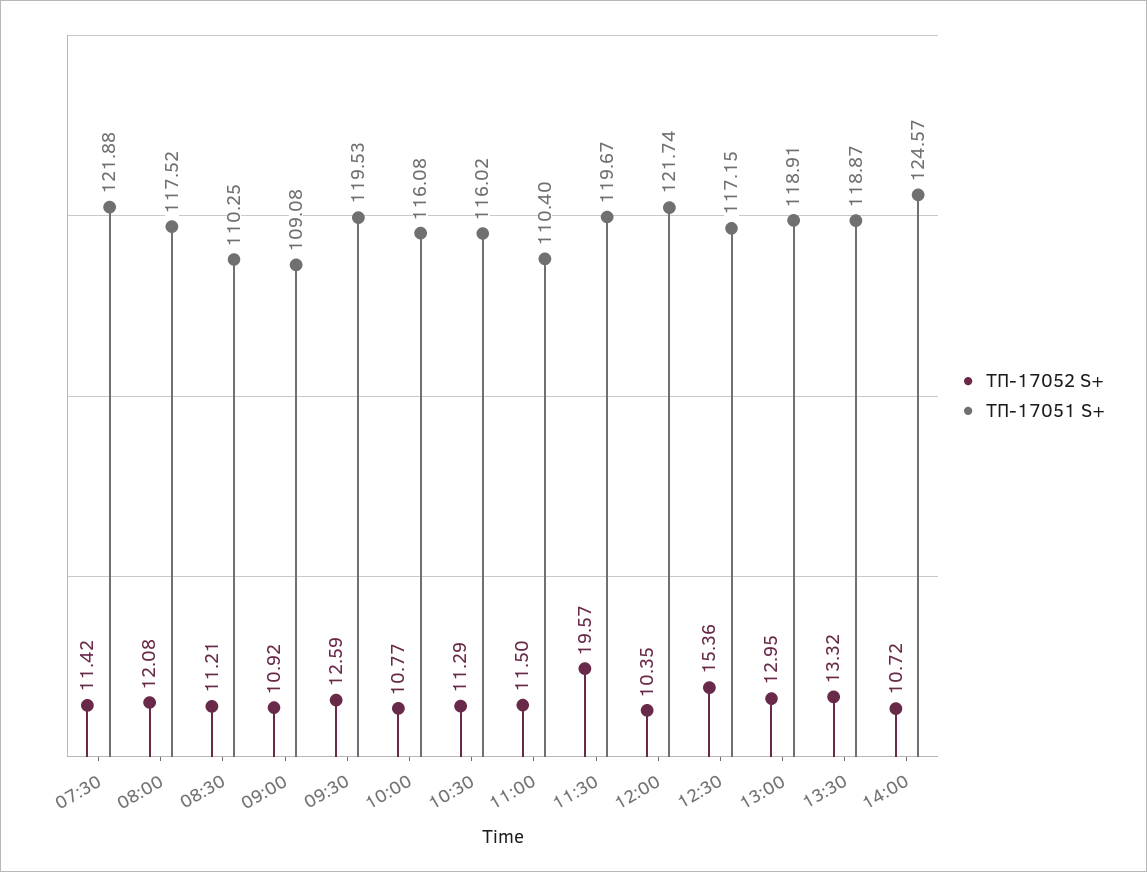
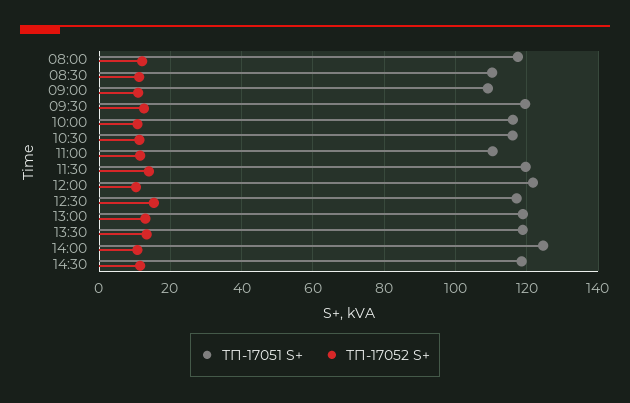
ТП-17052 S+, 07:30: 11.42 -> none
ТП-17051 S+, 07:30: 121.88 -> none
ТП-17052 S+, 11:30: 19.57 -> 14
ТП-17051 S+, 14:30: none -> 118
ТП-17052 S+, 14:30: none -> 12

